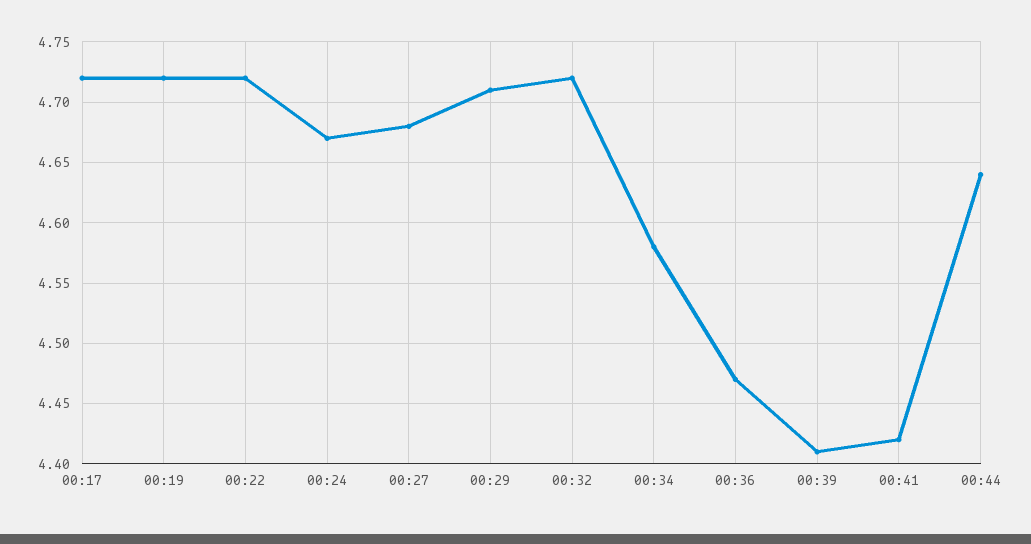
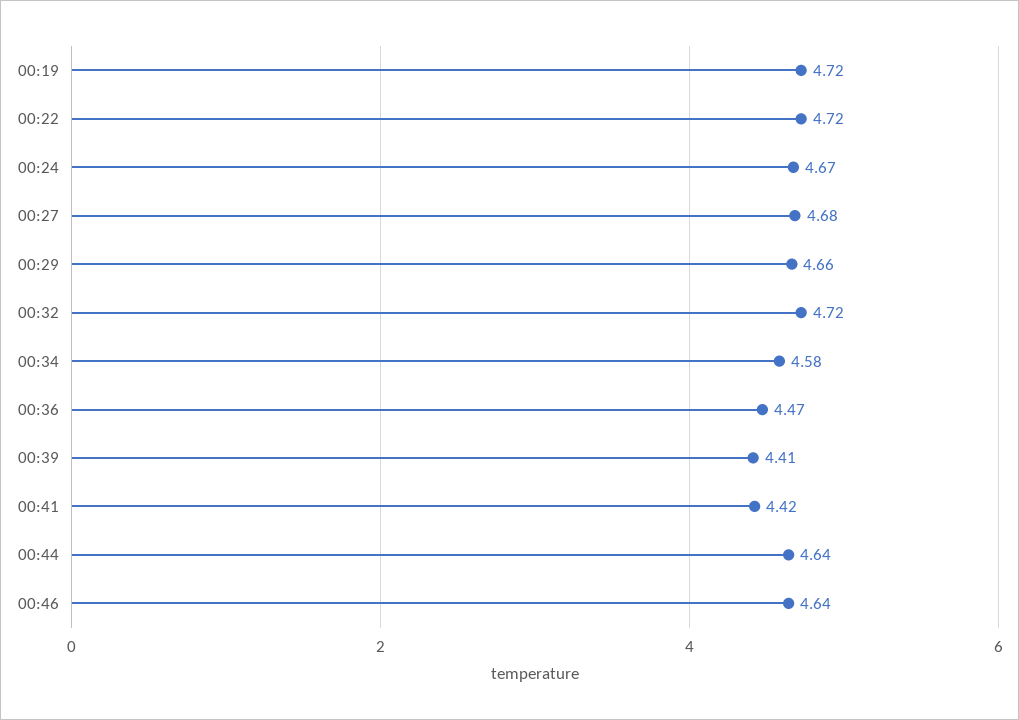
00:17: 4.72 -> none
00:29: 4.71 -> 4.66
00:46: none -> 4.64

